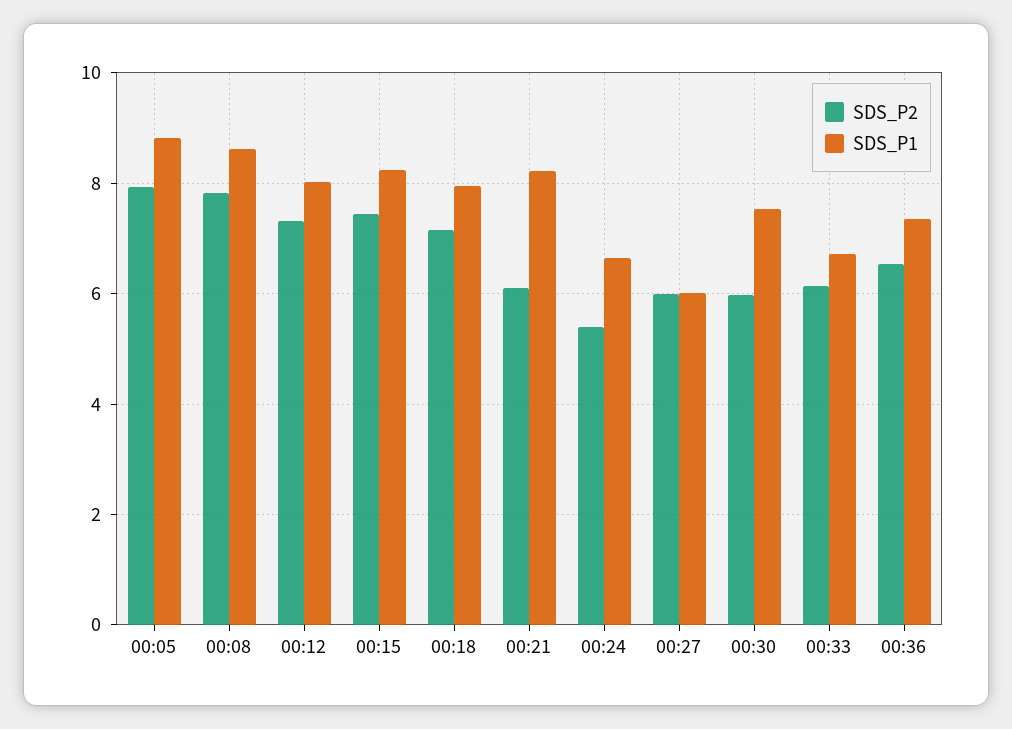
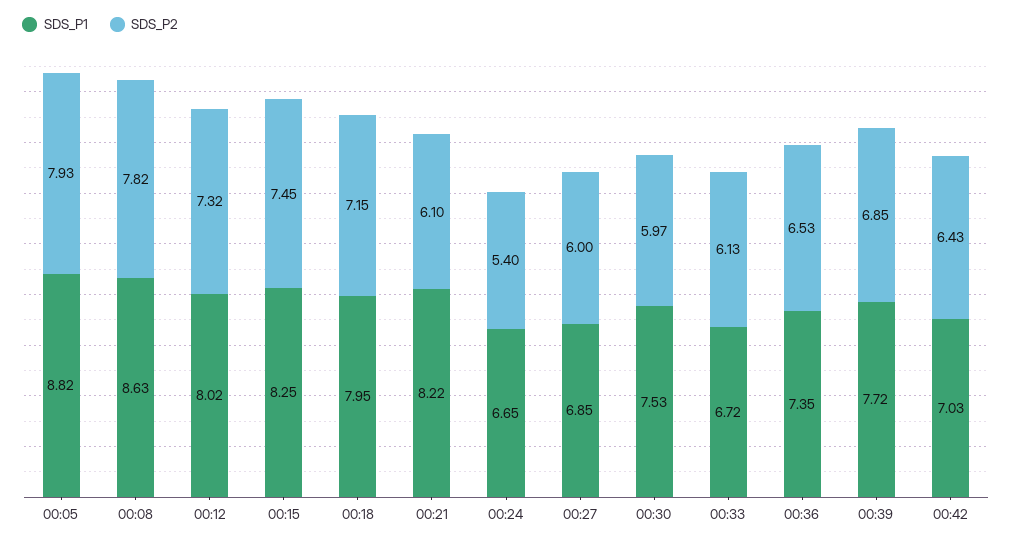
SDS_P1, 00:27: 6 -> 6.85
SDS_P1, 00:39: none -> 7.72
SDS_P2, 00:39: none -> 6.85
SDS_P1, 00:42: none -> 7.03
SDS_P2, 00:42: none -> 6.43

